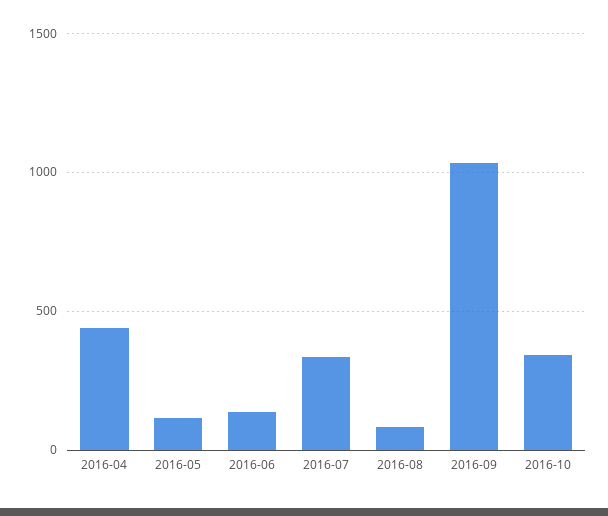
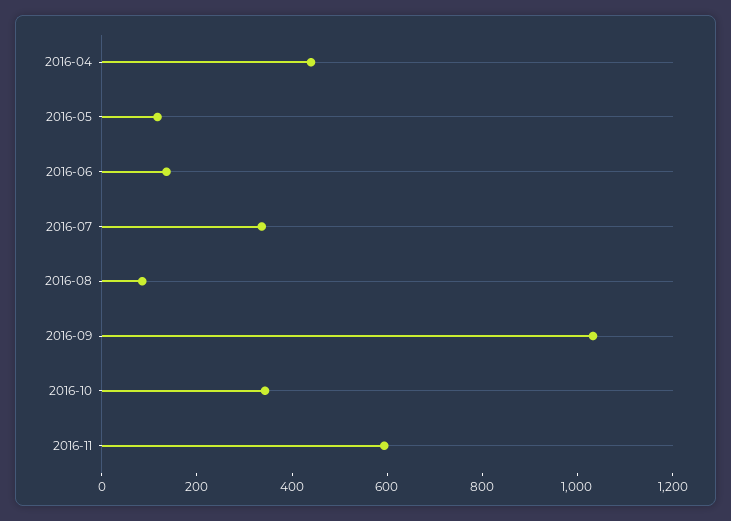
2016-11: none -> 600

